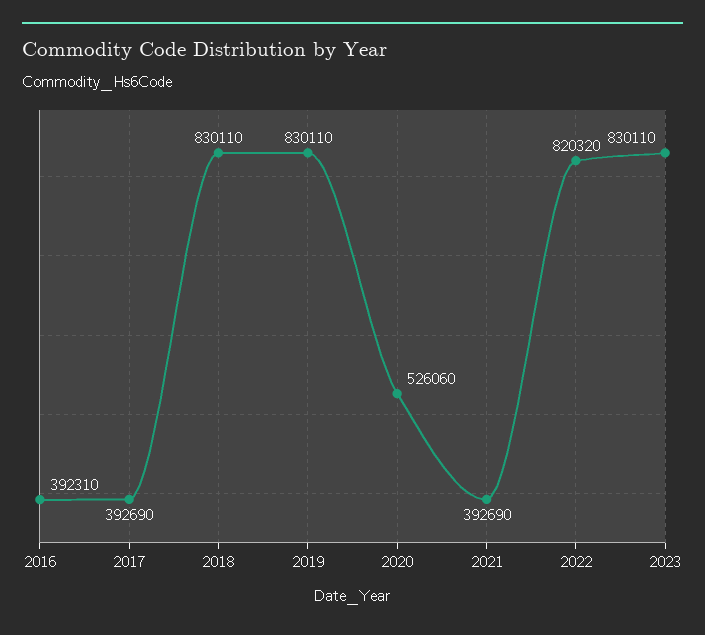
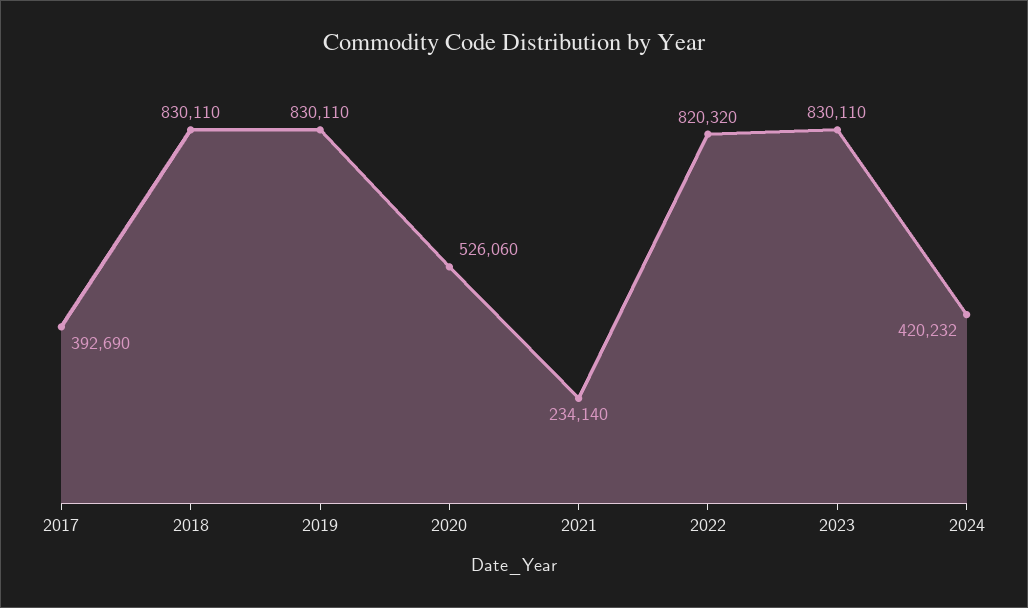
2016: 392310 -> none
2021: 392690 -> 234140
2024: none -> 420232

